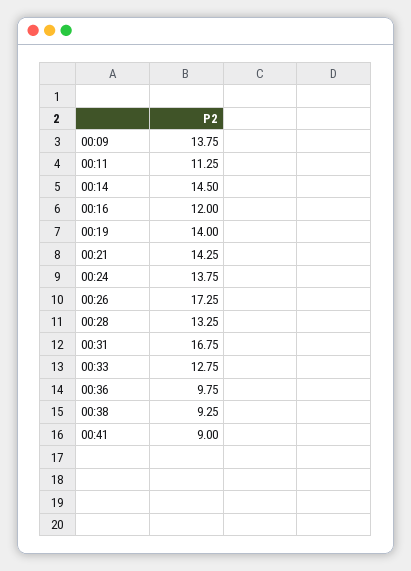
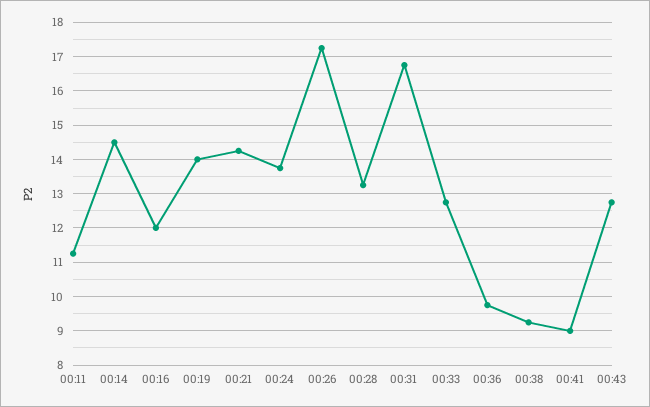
00:09: 13.75 -> none
00:43: none -> 12.8

